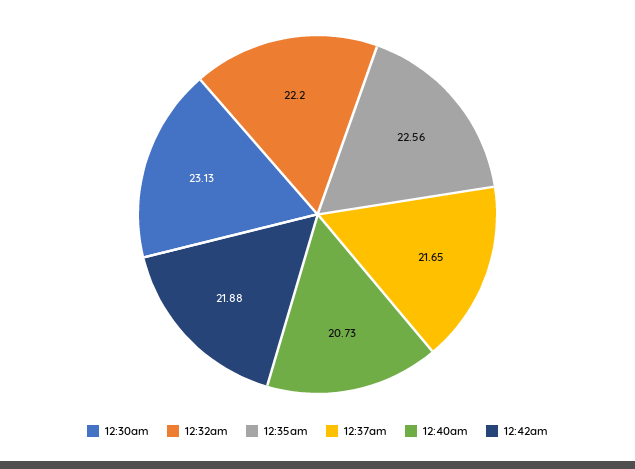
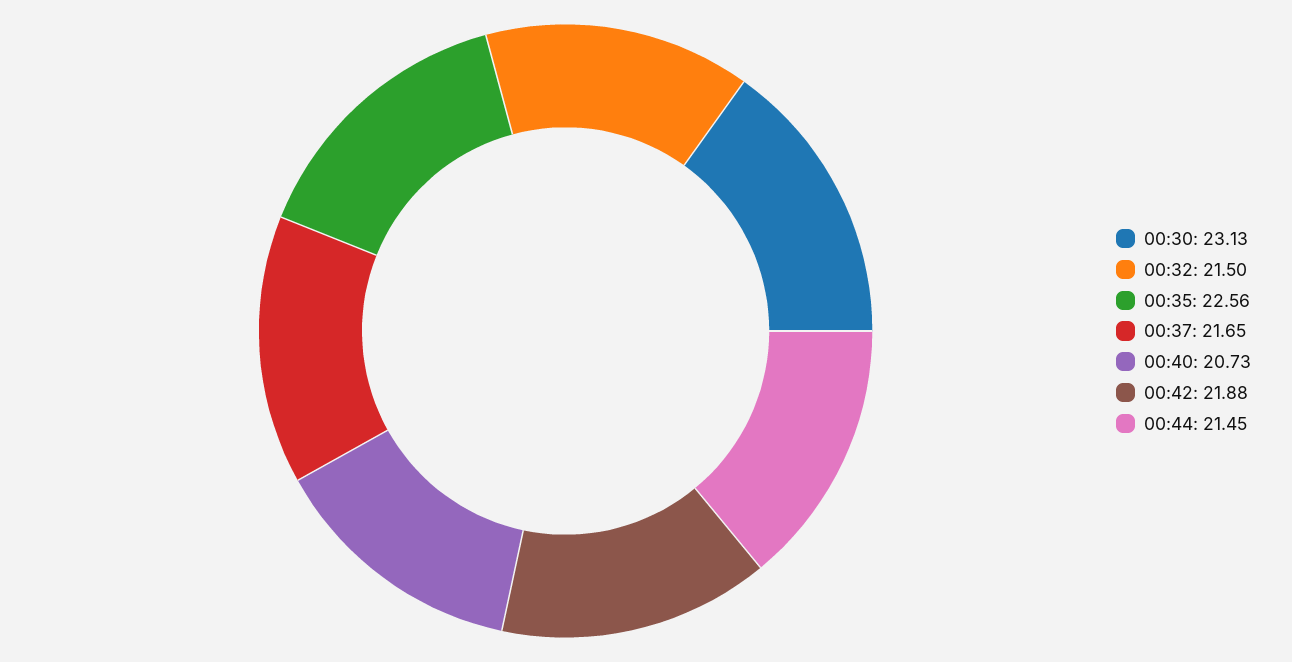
12:32am: 22.2 -> 21.5
00:44: none -> 21.45

